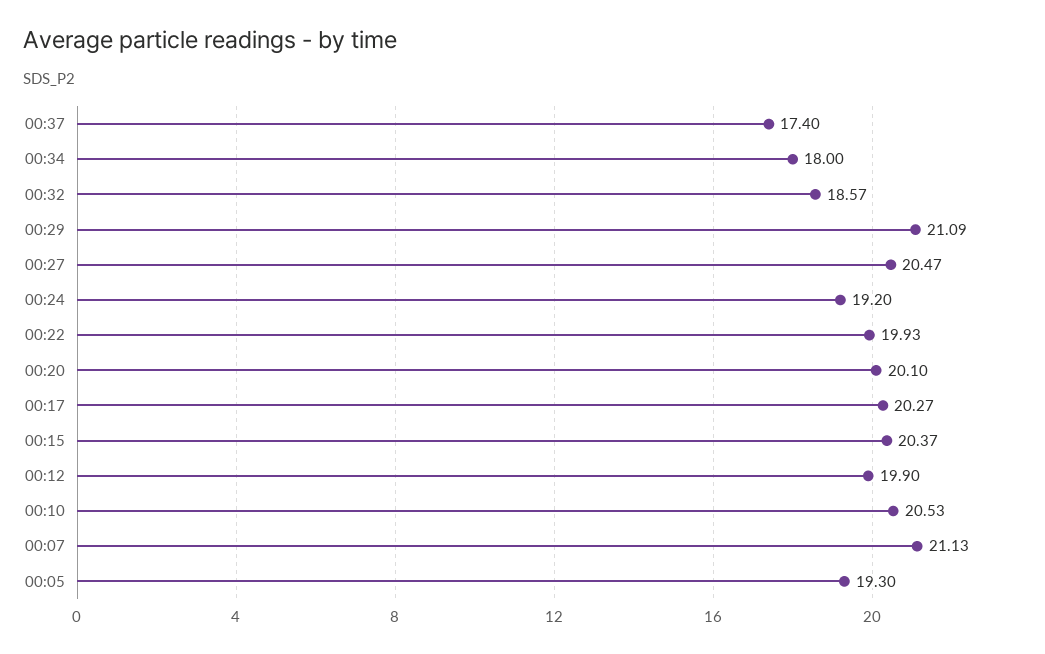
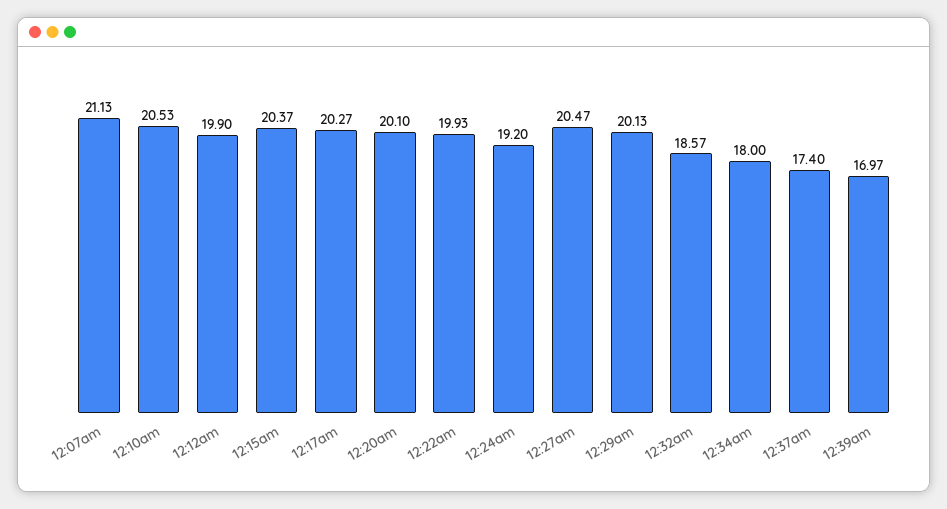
00:29: 21.09 -> 20.13
00:05: 19.3 -> none
12:39am: none -> 16.97

